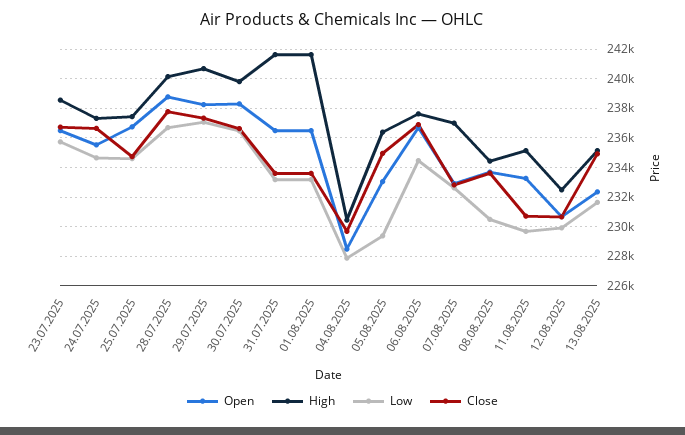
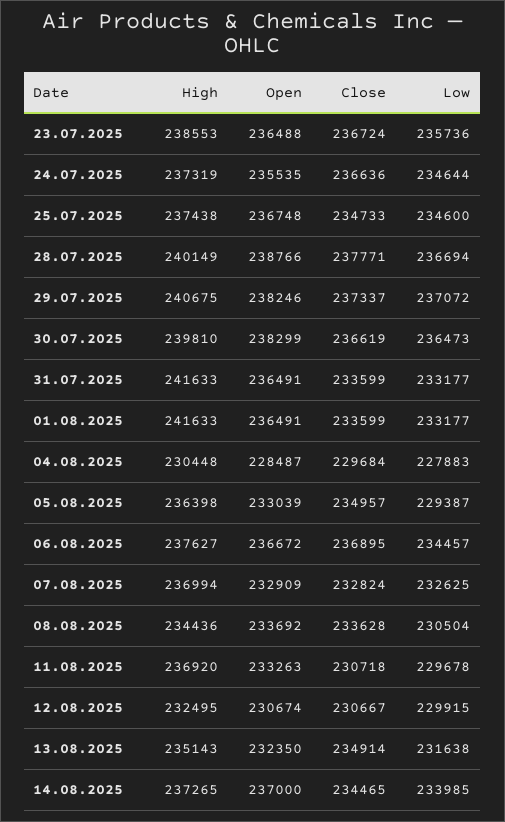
High, 11.08.2025: 235000 -> 236920
High, 14.08.2025: none -> 237265
Open, 14.08.2025: none -> 237000
Close, 14.08.2025: none -> 234465
Low, 14.08.2025: none -> 233985

